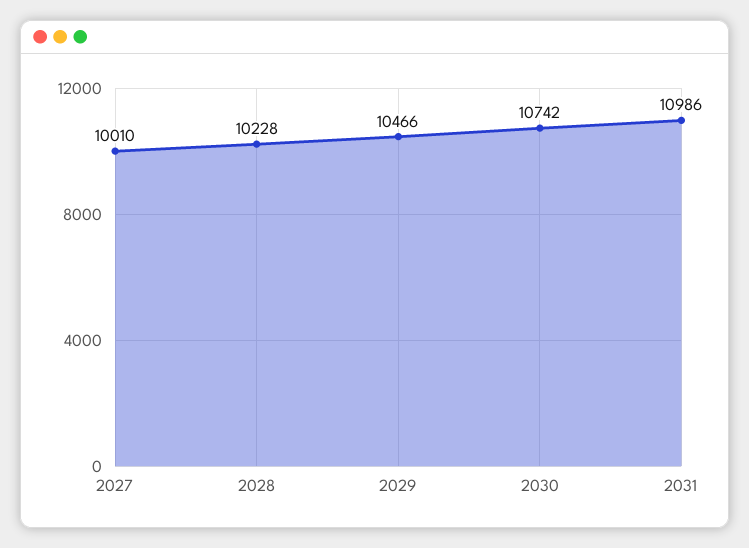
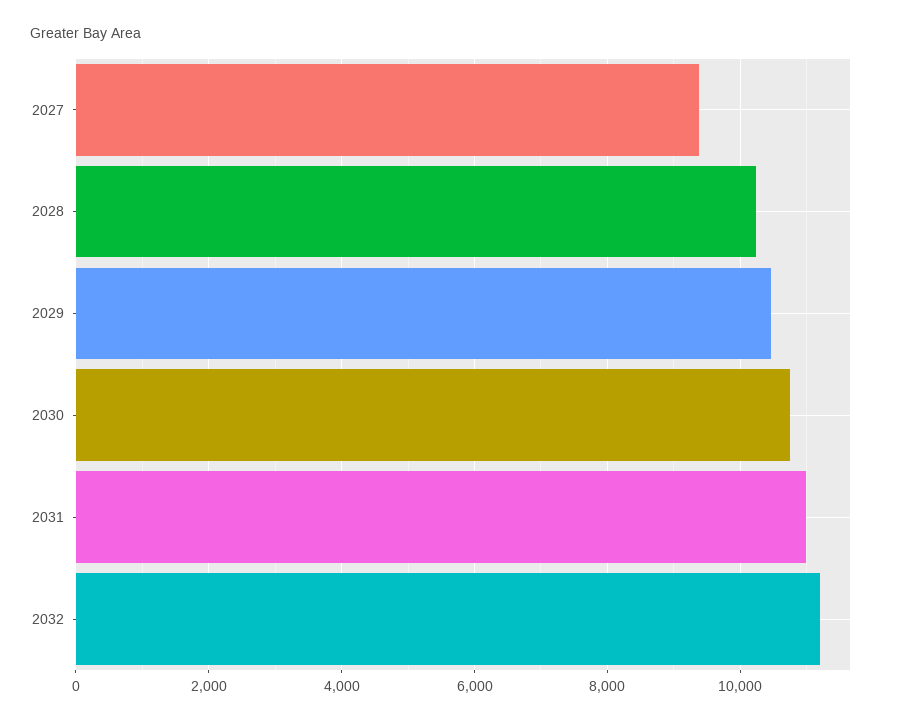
2027: 10010 -> 9400
2032: none -> 11200

